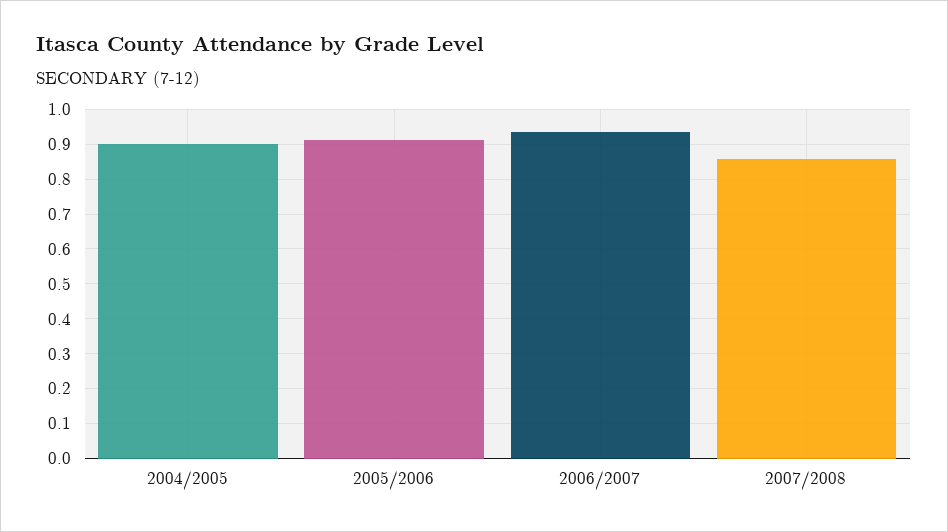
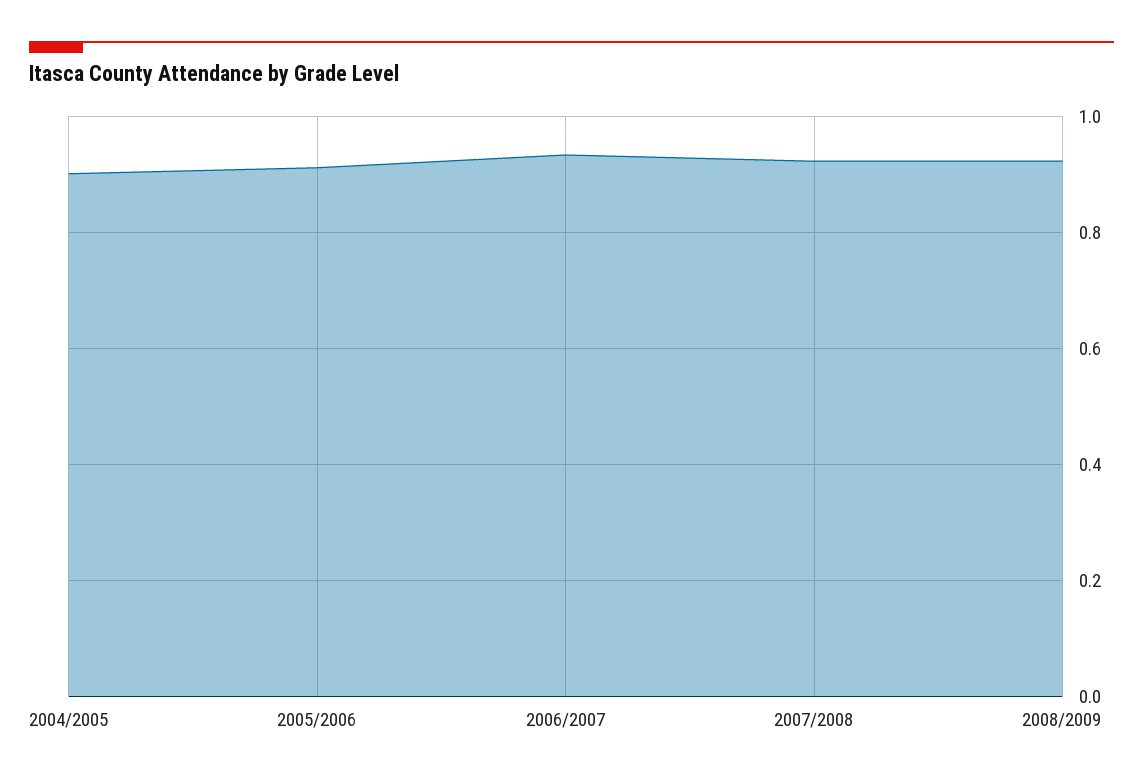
2007/2008: 0.86 -> 0.92
2008/2009: none -> 0.92

